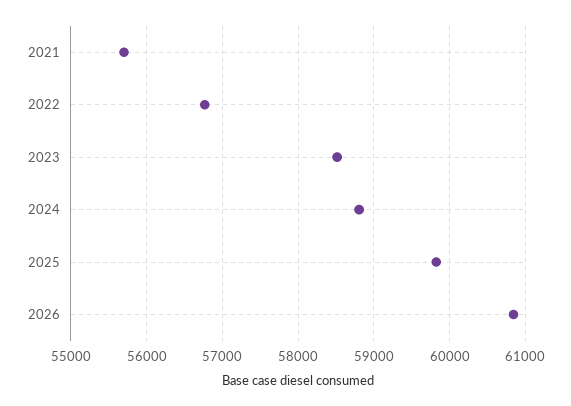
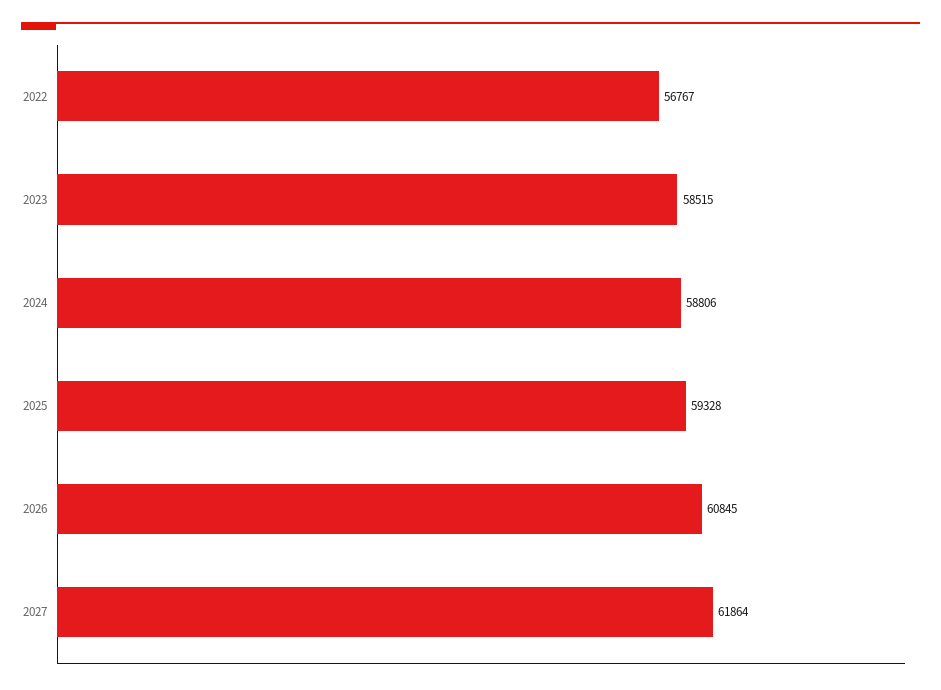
2021: 55700 -> none
2025: 59800 -> 59328
2027: none -> 61864

